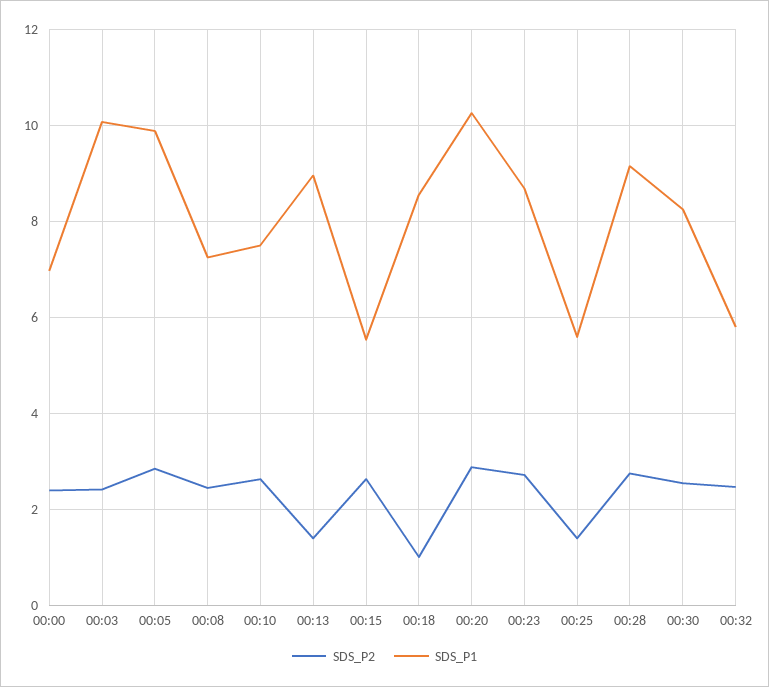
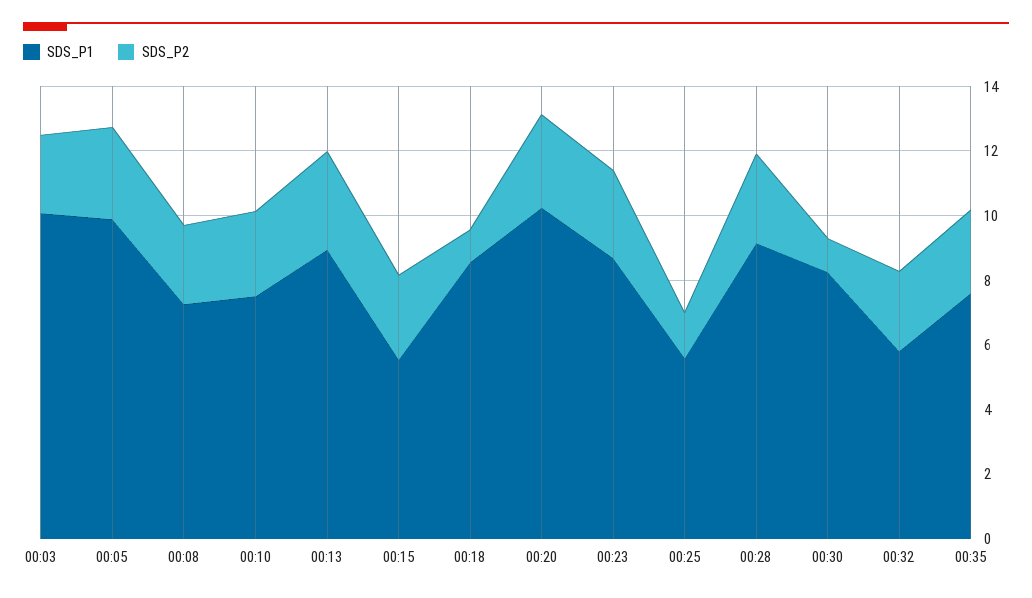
SDS_P2, 00:00: 2.4 -> none
SDS_P1, 00:00: 7 -> none
SDS_P2, 00:13: 1.4 -> 3
SDS_P2, 00:30: 2.6 -> 1
SDS_P1, 00:35: none -> 7.5
SDS_P2, 00:35: none -> 2.5

